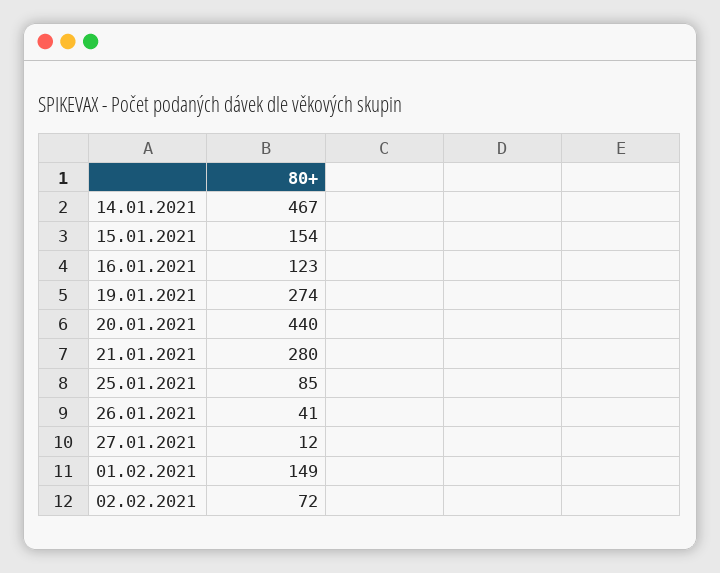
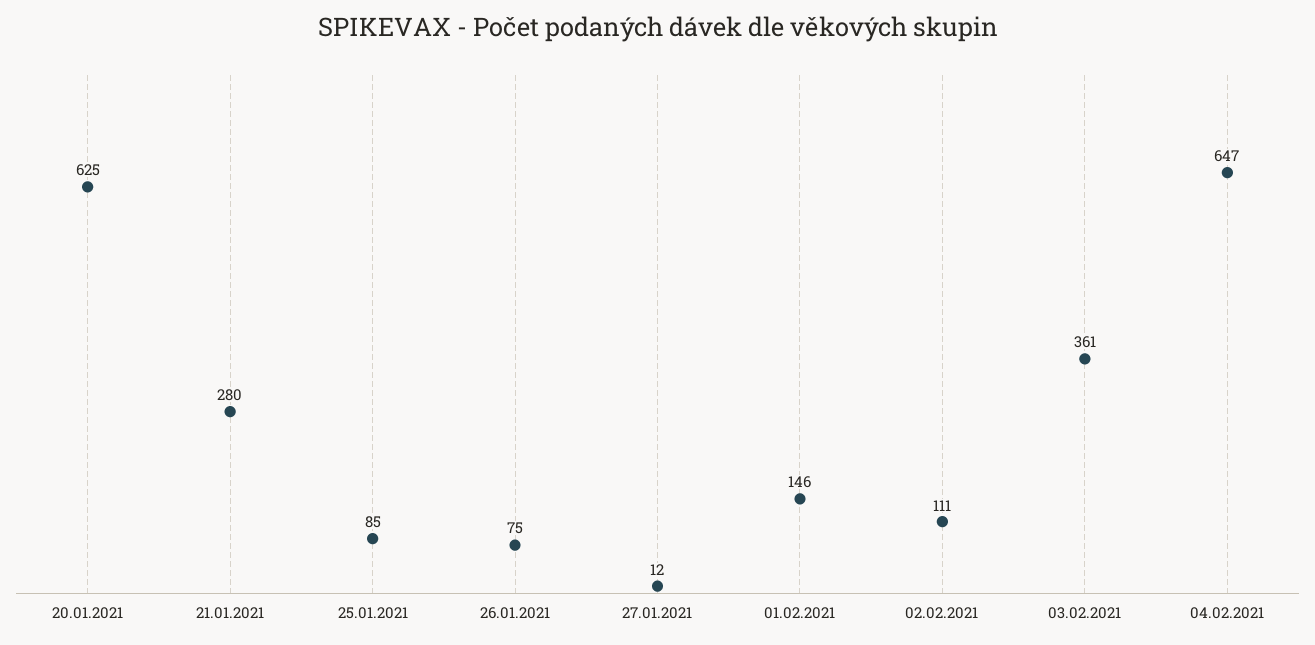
14.01.2021: 467 -> none
15.01.2021: 154 -> none
16.01.2021: 123 -> none
19.01.2021: 274 -> none
20.01.2021: 440 -> 625
26.01.2021: 41 -> 75
01.02.2021: 149 -> 146
02.02.2021: 72 -> 111
03.02.2021: none -> 361
04.02.2021: none -> 647

